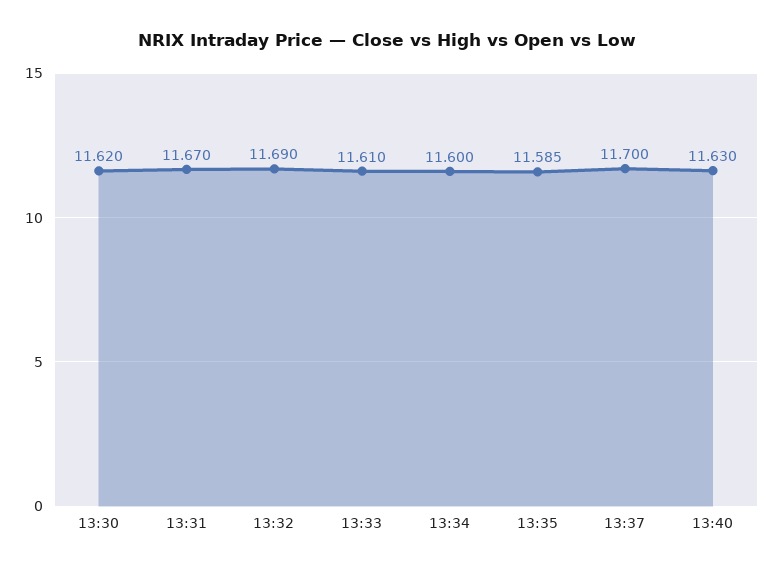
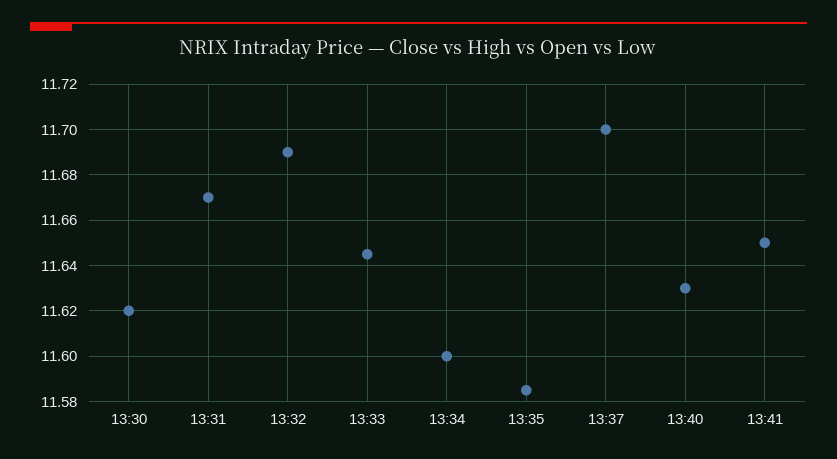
13:33: 11.61 -> 11.645
13:41: none -> 11.65

